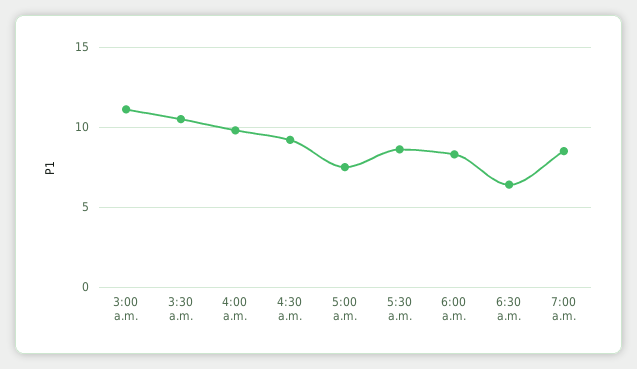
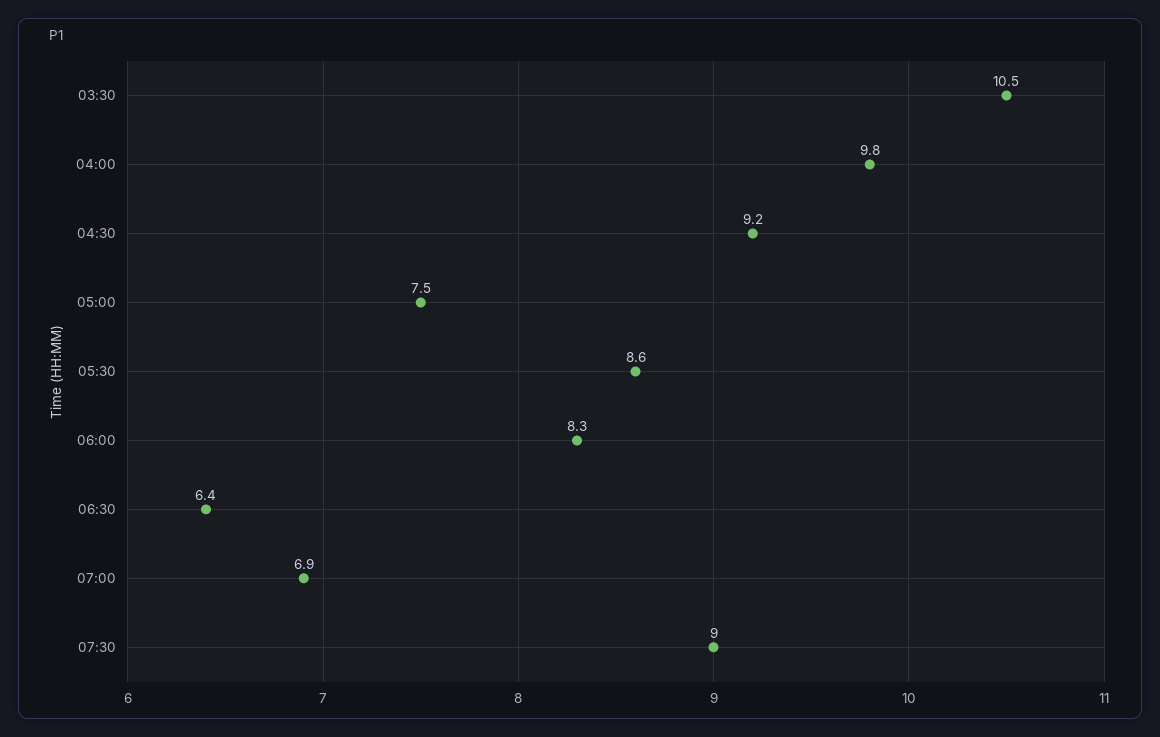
3:00 a.m.: 11 -> none
7:00 a.m.: 8.5 -> 6.9
07:30: none -> 9

